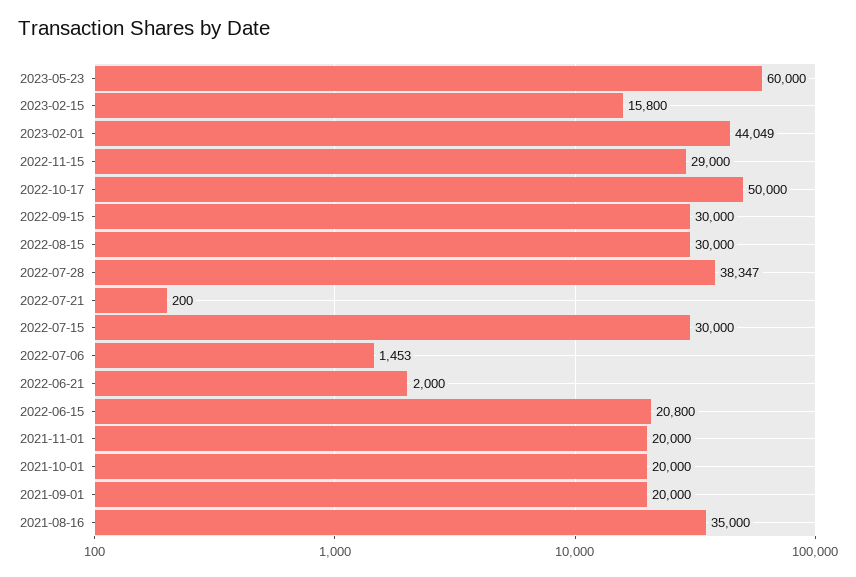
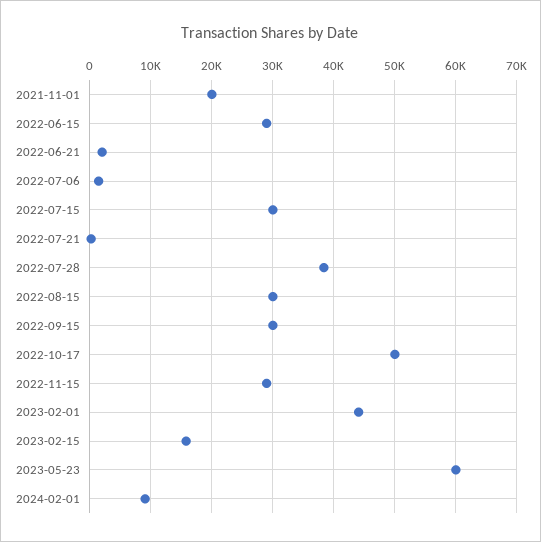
2022-06-15: 20800 -> 29000
2021-10-01: 20000 -> none
2021-09-01: 20000 -> none
2021-08-16: 35000 -> none
2024-02-01: none -> 9000

